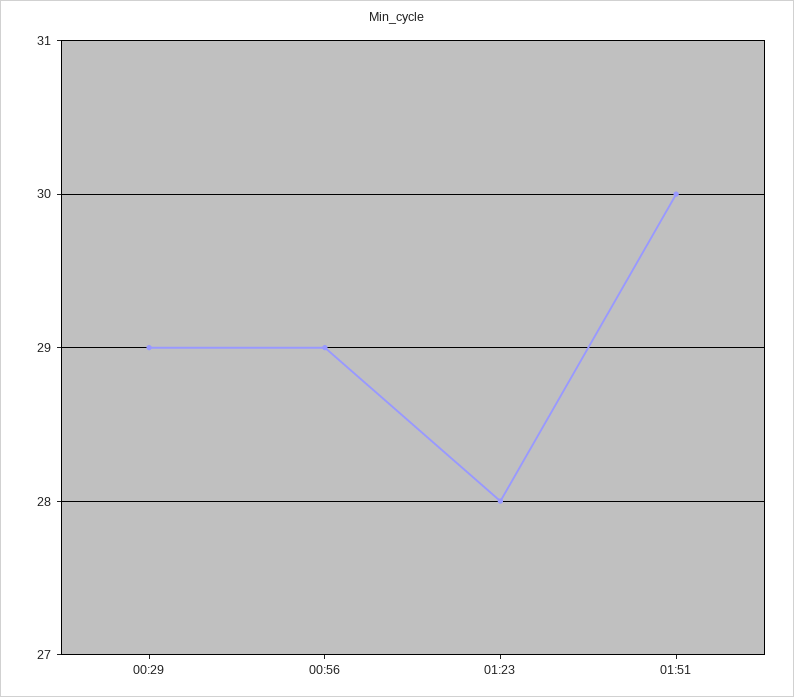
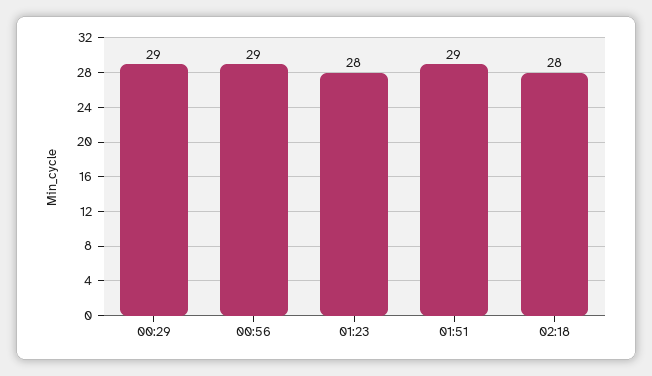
01:51: 30 -> 29
02:18: none -> 28

